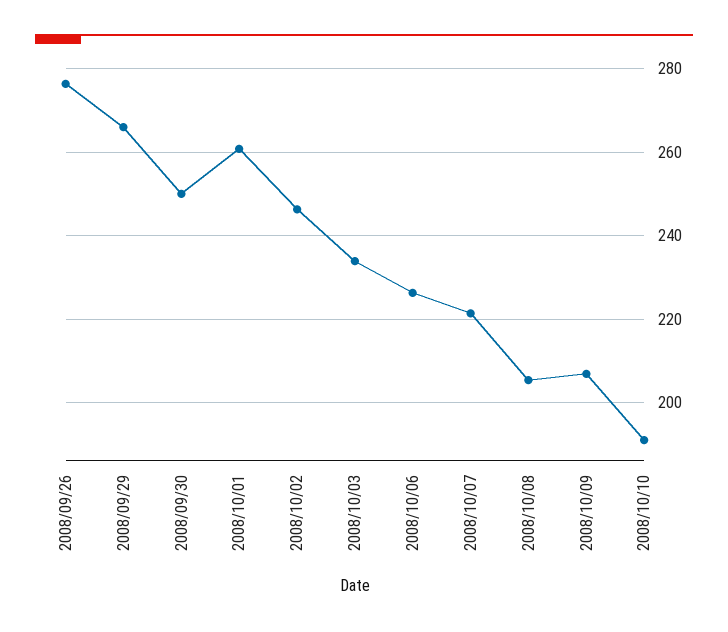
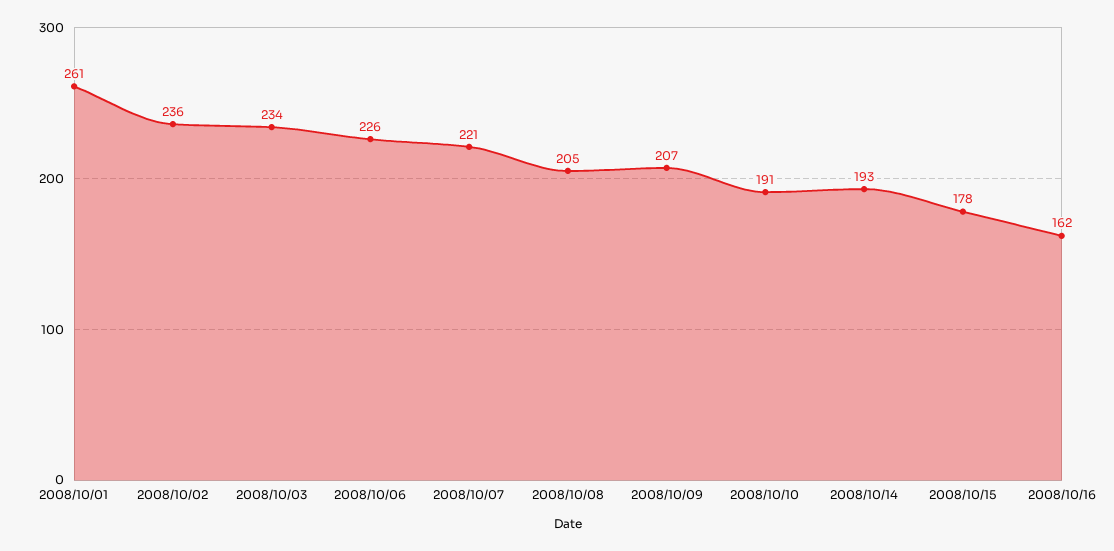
2008/09/26: 276 -> none
2008/09/29: 266 -> none
2008/09/30: 250 -> none
2008/10/02: 246 -> 236
2008/10/14: none -> 193
2008/10/15: none -> 178
2008/10/16: none -> 162

